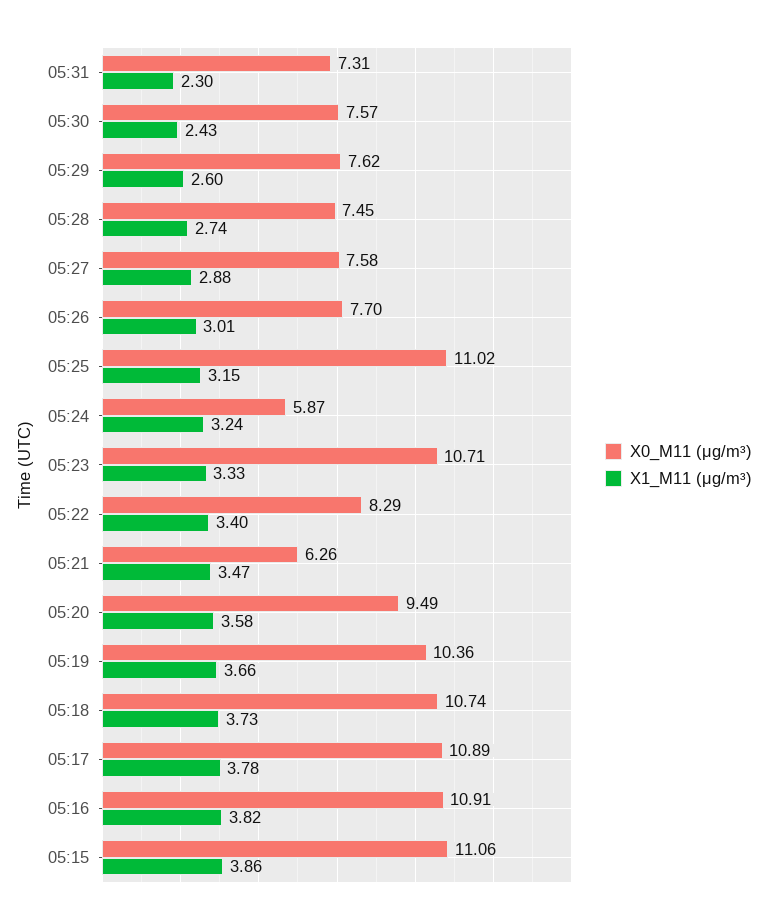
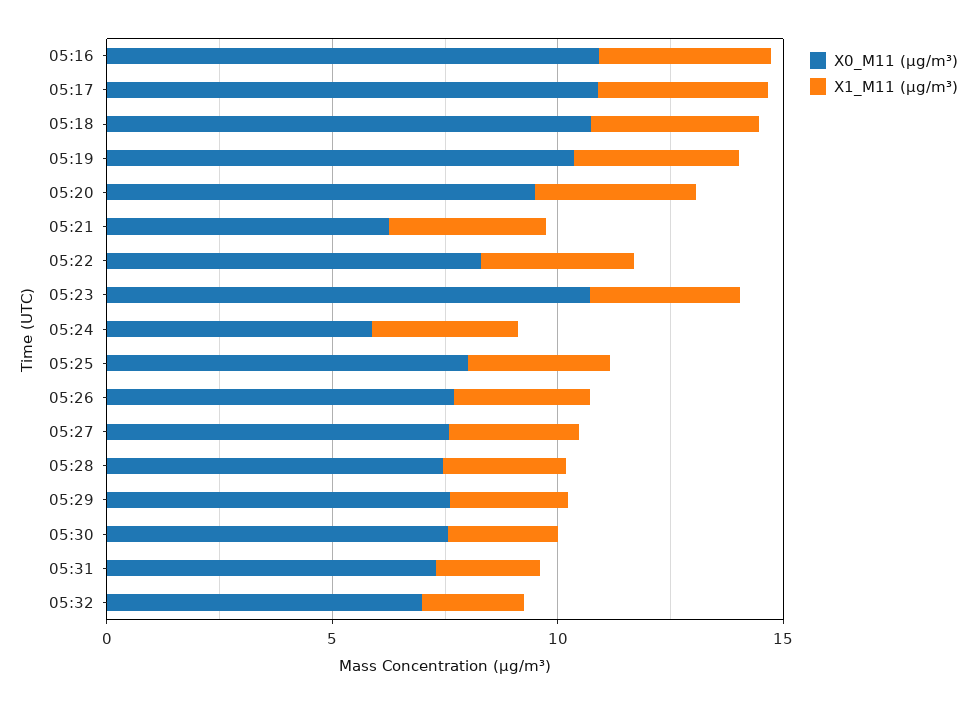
X0_M11 (μg/m³), 05:25: 11.02 -> 8
X0_M11 (μg/m³), 05:15: 11.06 -> none
X1_M11 (μg/m³), 05:15: 3.86 -> none
X0_M11 (μg/m³), 05:32: none -> 7
X1_M11 (μg/m³), 05:32: none -> 2

